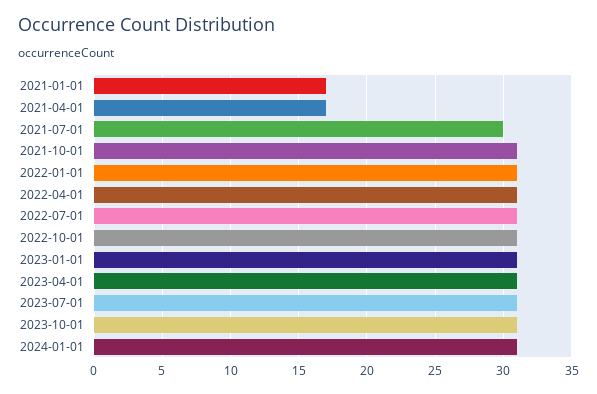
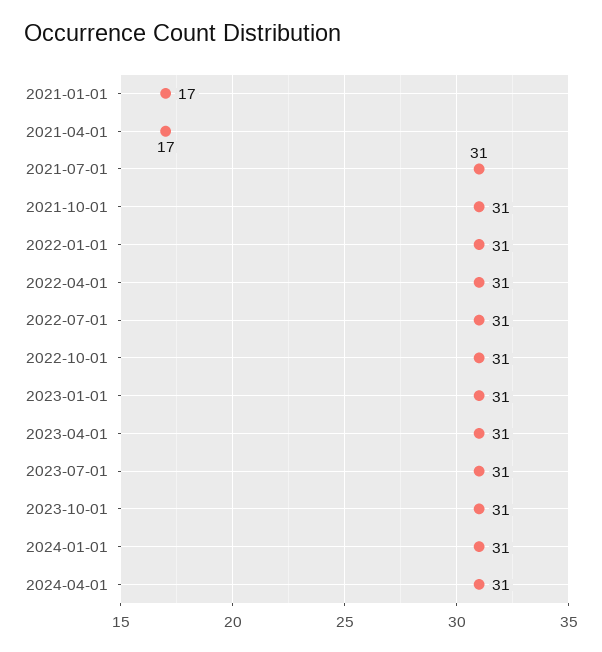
2021-07-01: 30 -> 31
2024-04-01: none -> 31

